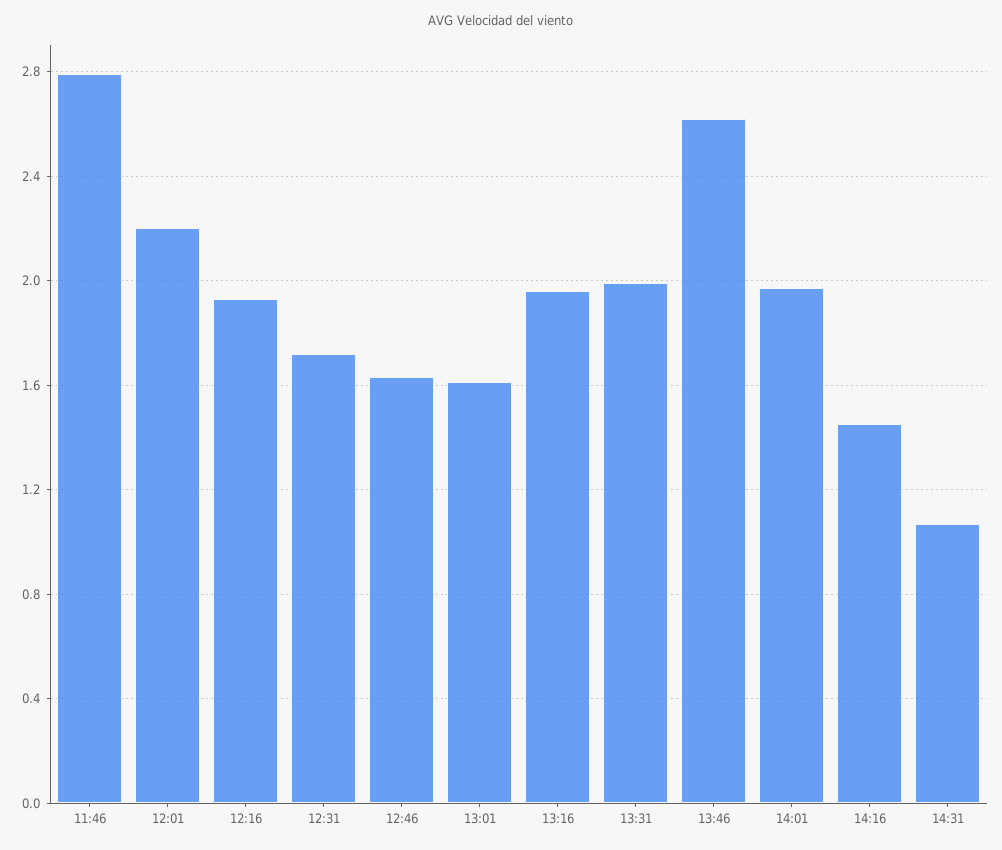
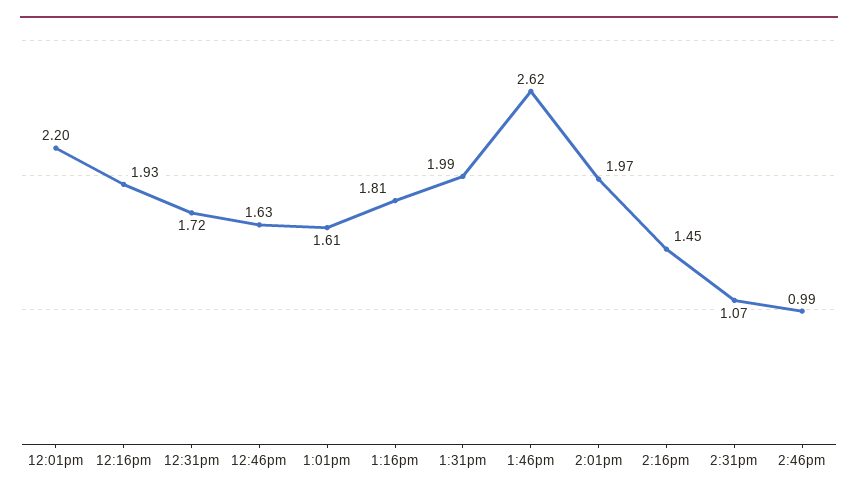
11:46: 2.8 -> none
13:16: 1.95 -> 1.81
2:46pm: none -> 0.99

